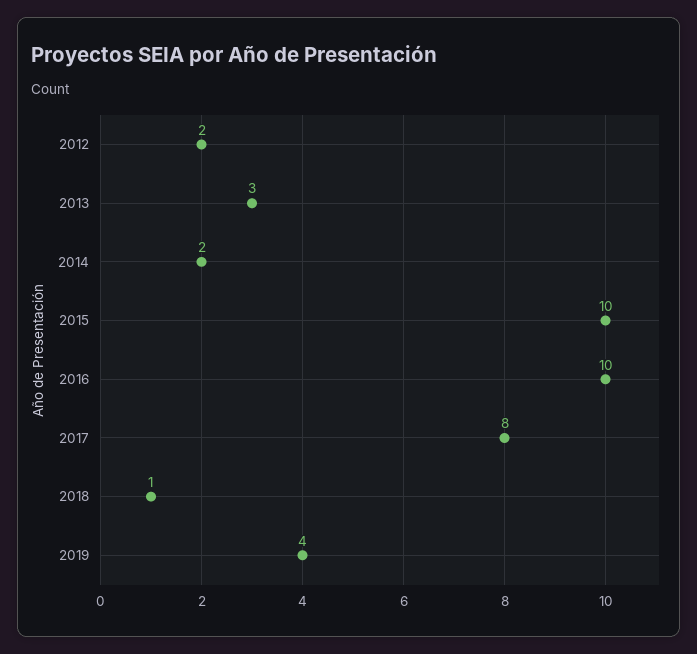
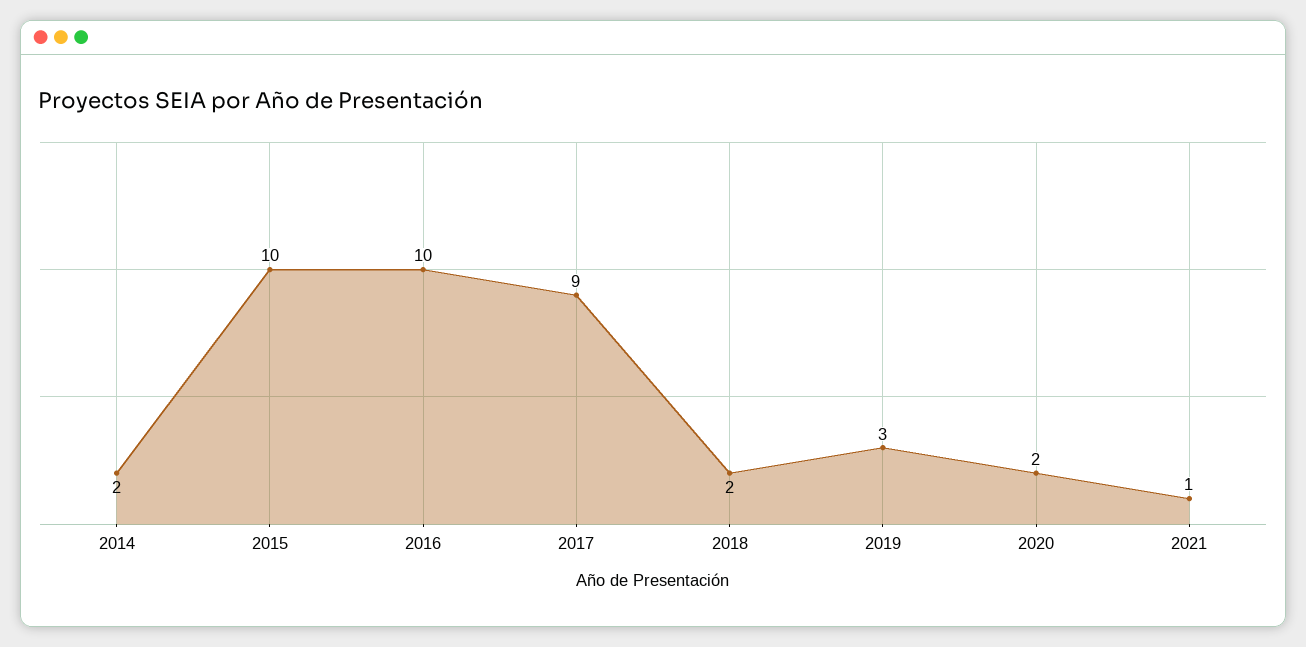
2012: 2 -> none
2013: 3 -> none
2017: 8 -> 9
2018: 1 -> 2
2019: 4 -> 3
2020: none -> 2
2021: none -> 1

